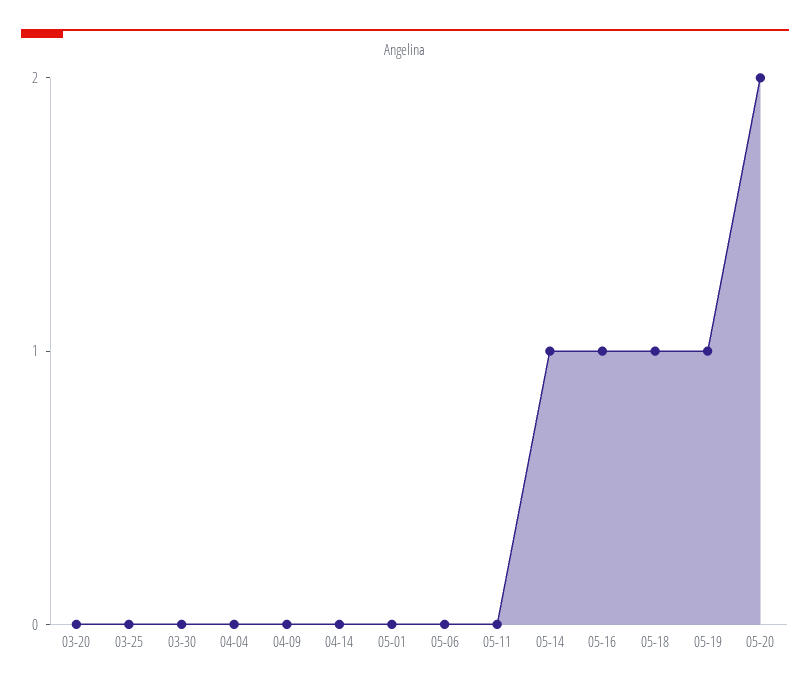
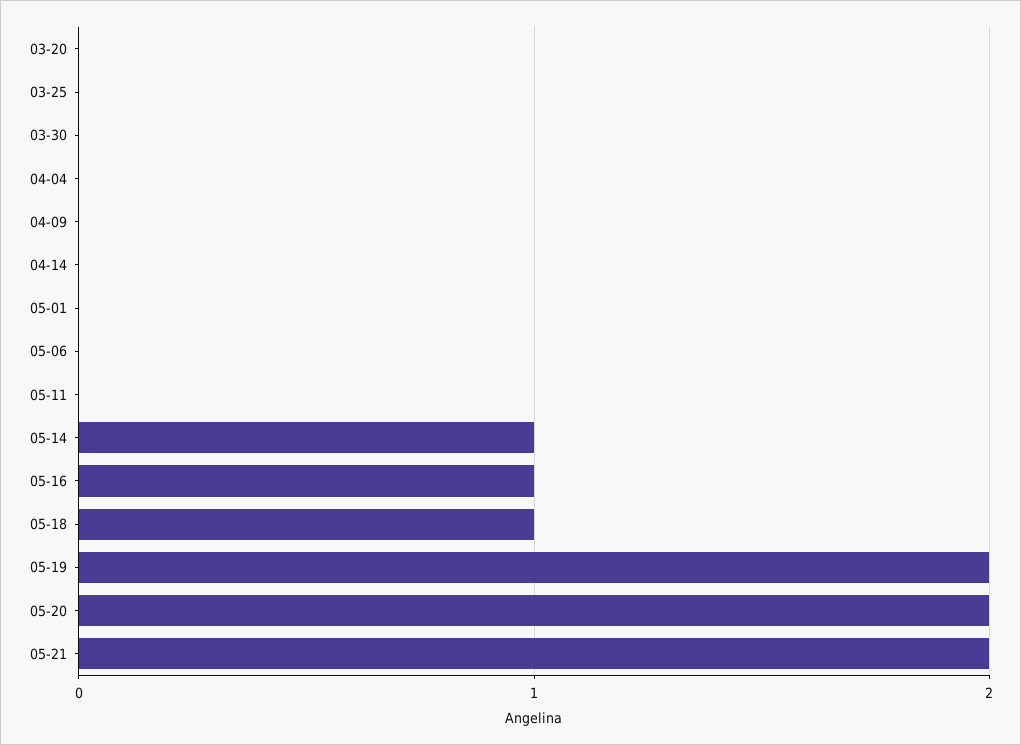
05-19: 1 -> 2
05-21: none -> 2

